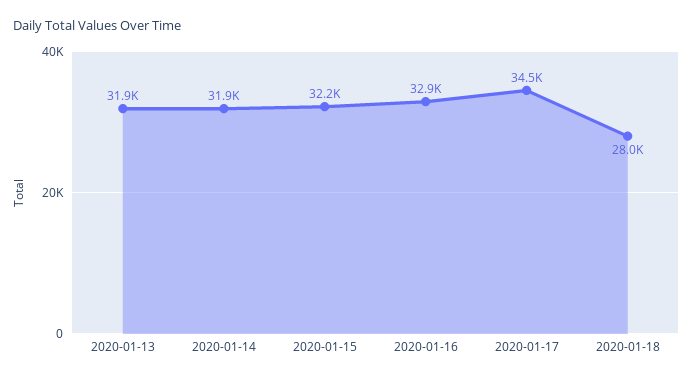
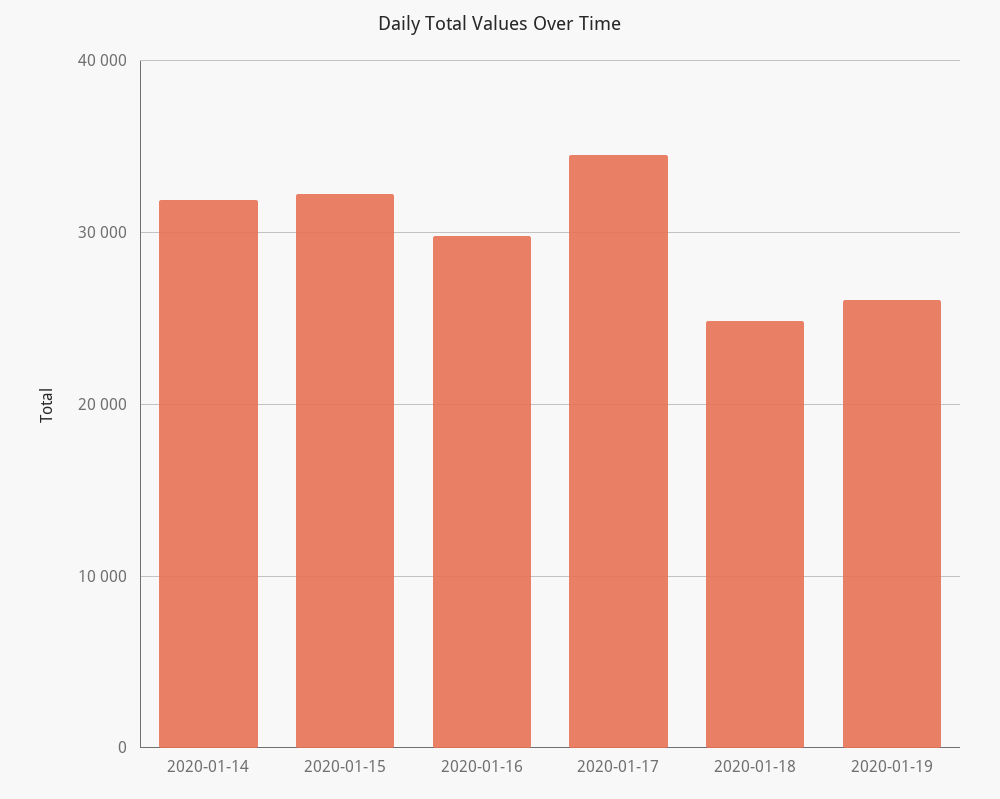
2020-01-13: 31900 -> none
2020-01-16: 32900 -> 30000
2020-01-18: 28000 -> 25000
2020-01-19: none -> 26000

